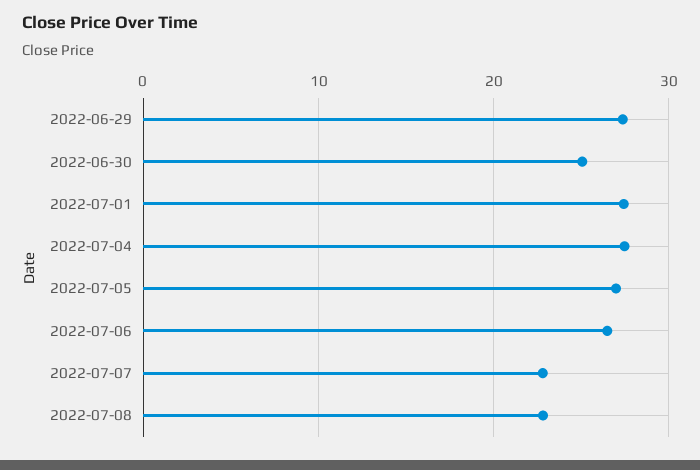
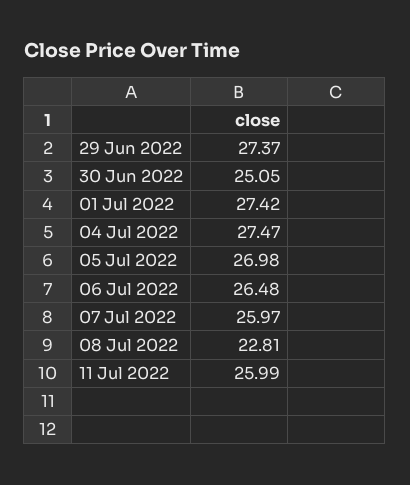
2022-07-07: 23 -> 25.97
11 Jul 2022: none -> 25.99

